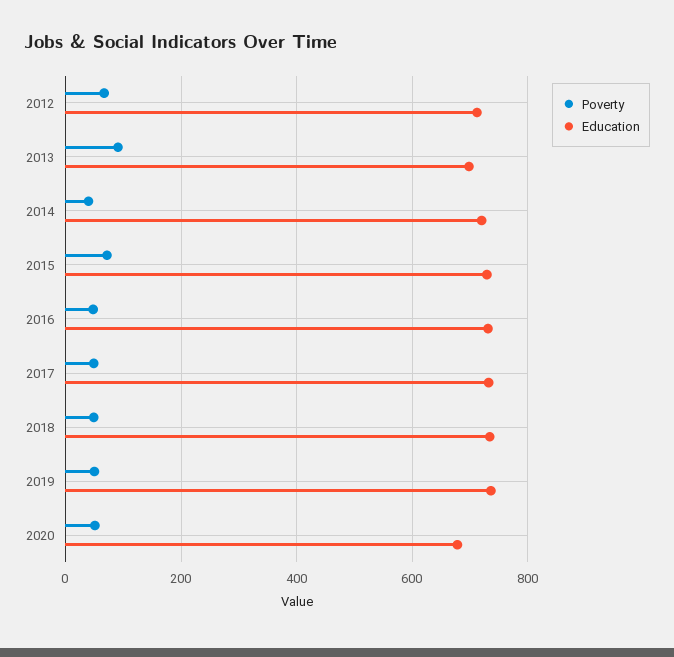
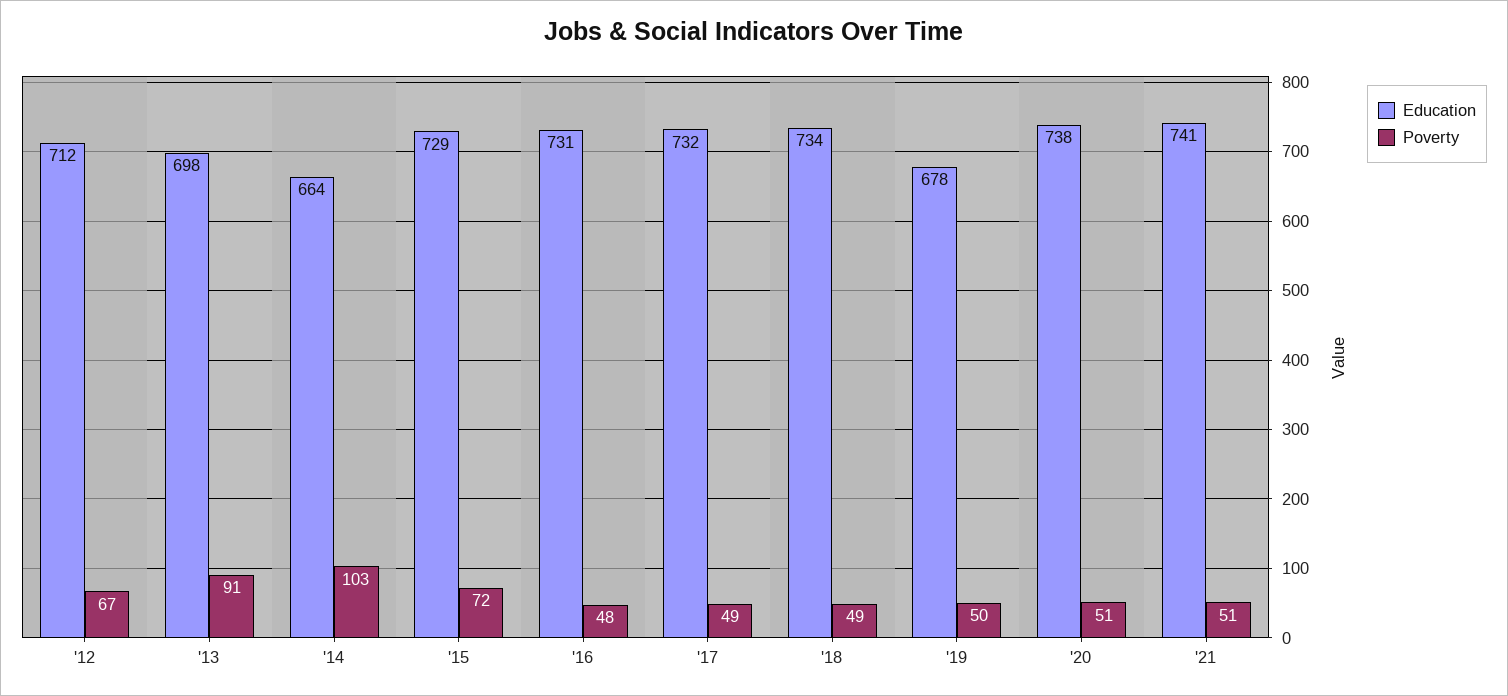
Poverty, 2014: 40 -> 103
Education, 2014: 720 -> 664
Education, 2019: 740 -> 678
Education, 2020: 680 -> 738
Education, '21: none -> 741
Poverty, '21: none -> 51

